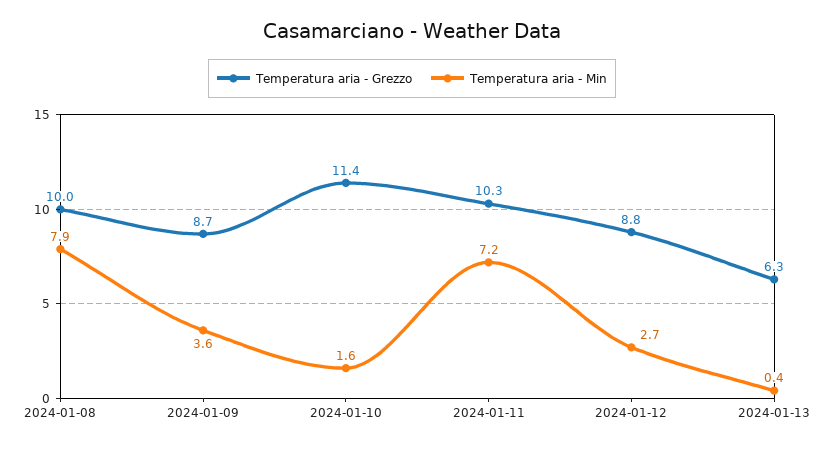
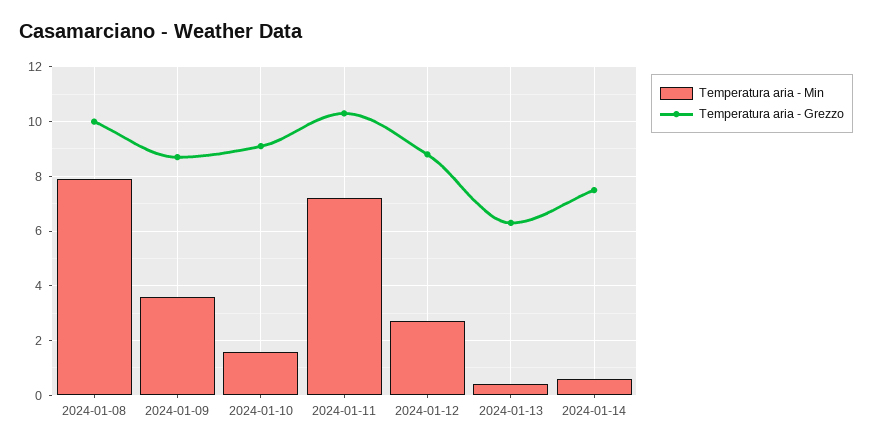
Temperatura aria - Grezzo, 2024-01-10: 11.4 -> 9
Temperatura aria - Min, 2024-01-14: none -> 0.5
Temperatura aria - Grezzo, 2024-01-14: none -> 7.5

